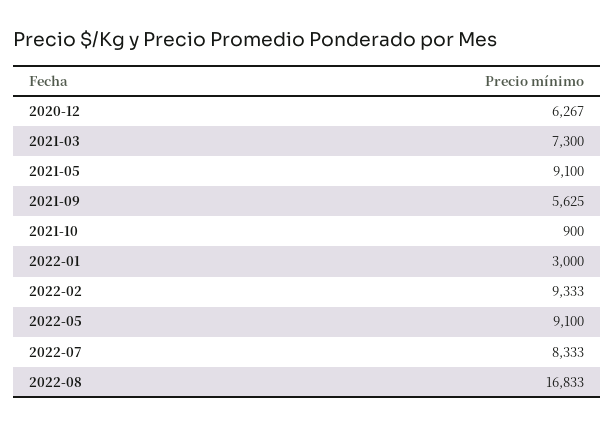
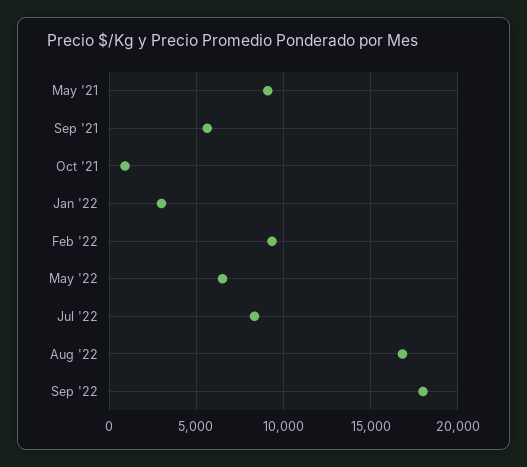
2020-12: 6267 -> none
2021-03: 7300 -> none
2022-05: 9100 -> 6500
Sep '22: none -> 18000

